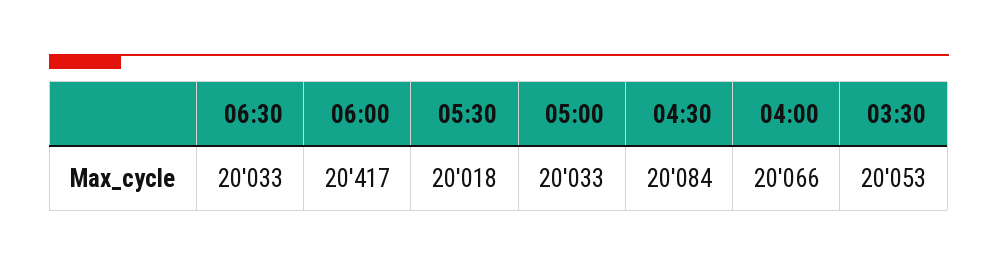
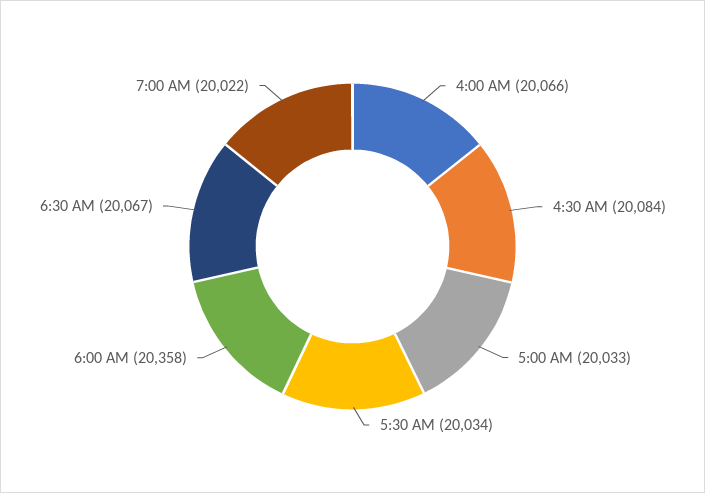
06:30: 20033 -> 20067
06:00: 20417 -> 20358
05:30: 20018 -> 20034
03:30: 20053 -> none
7:00 AM: none -> 20022

